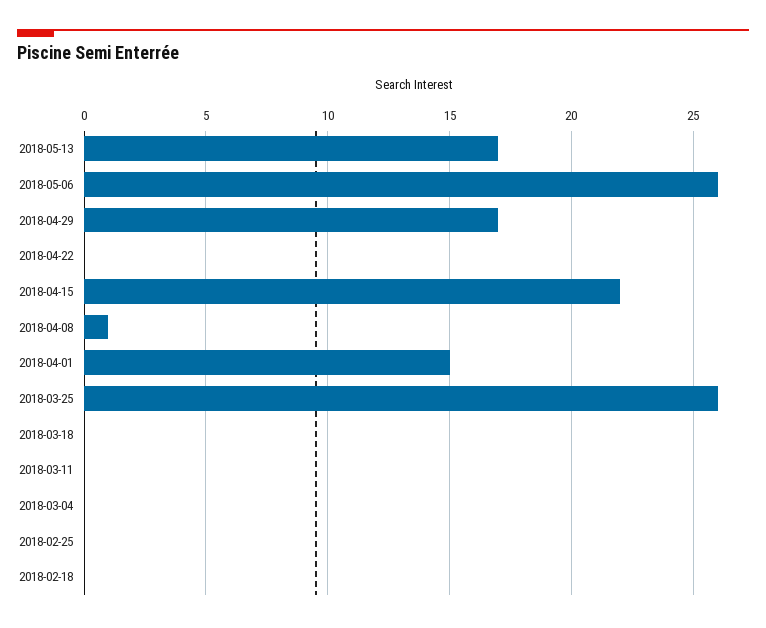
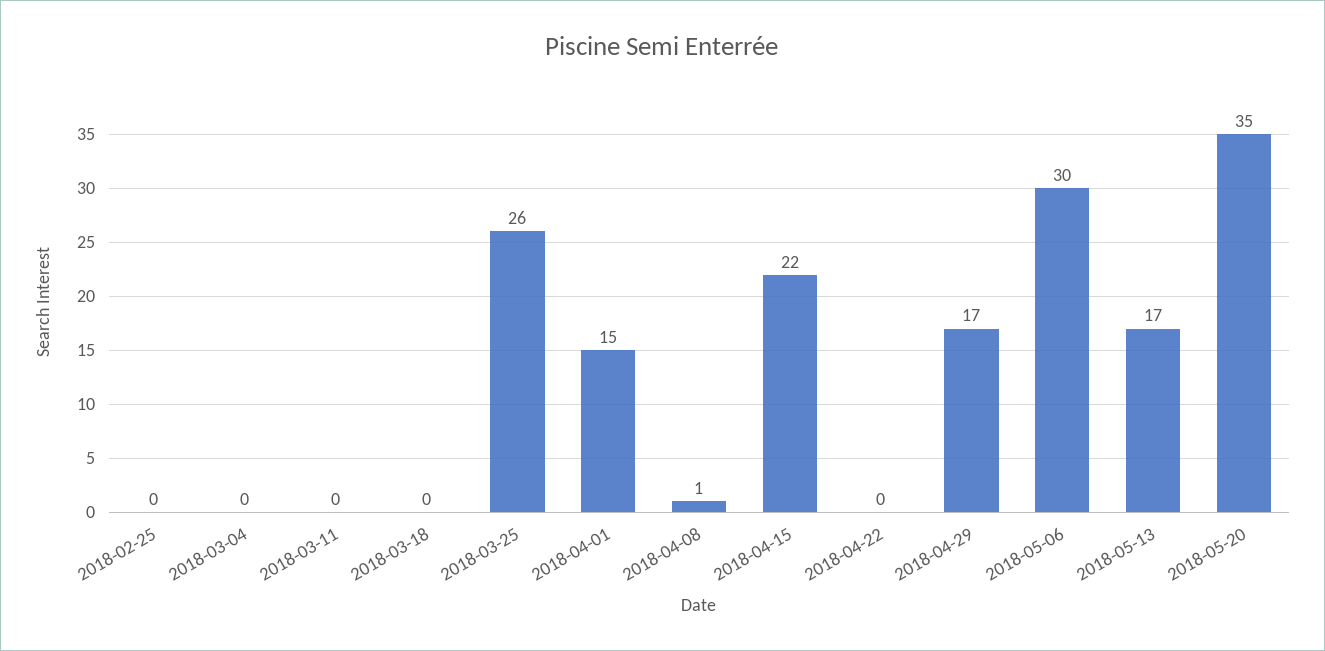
2018-05-06: 26 -> 30
2018-02-18: 0 -> none
2018-05-20: none -> 35

